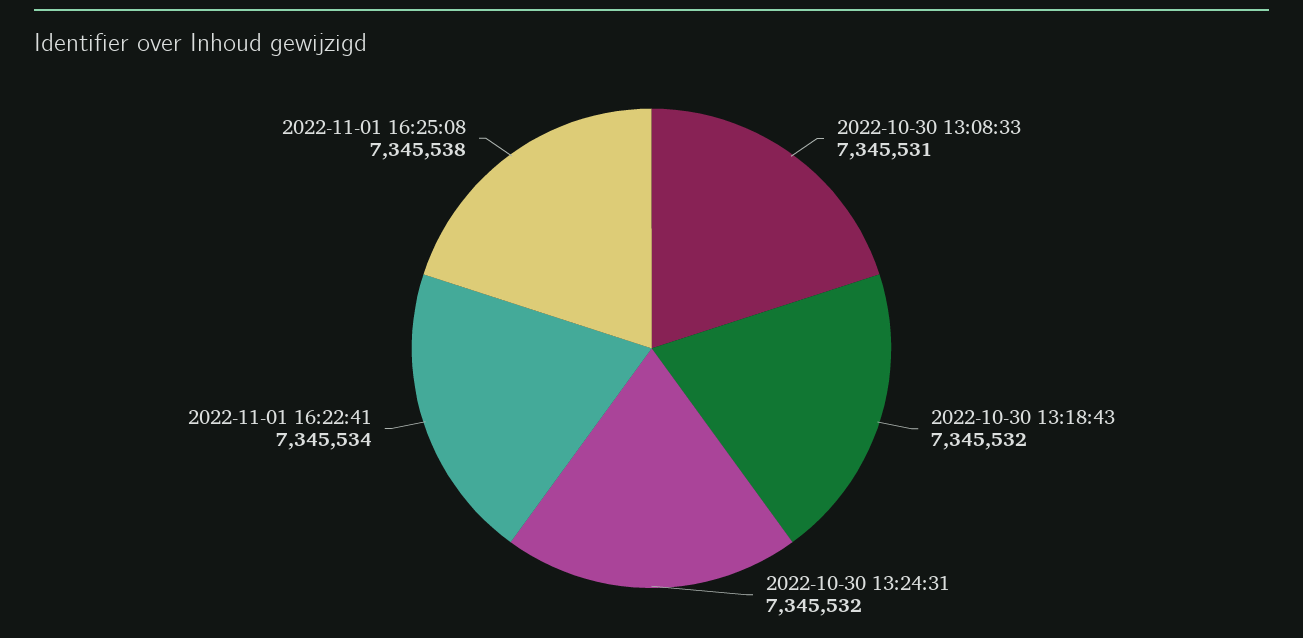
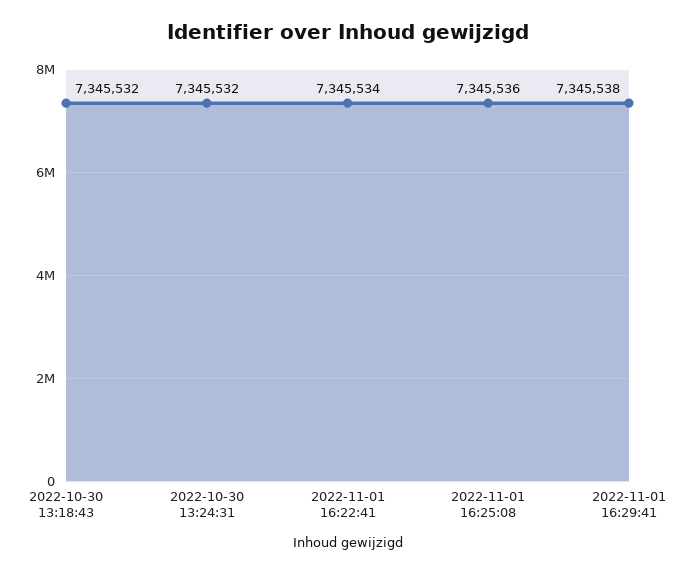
2022-10-30 13:08:33: 7345531 -> none
2022-11-01 16:25:08: 7345538 -> 7345536
2022-11-01 16:29:41: none -> 7345538

